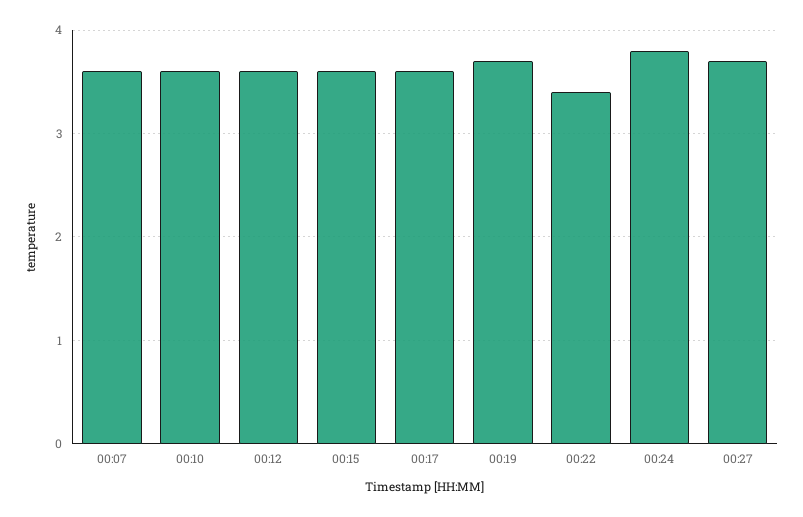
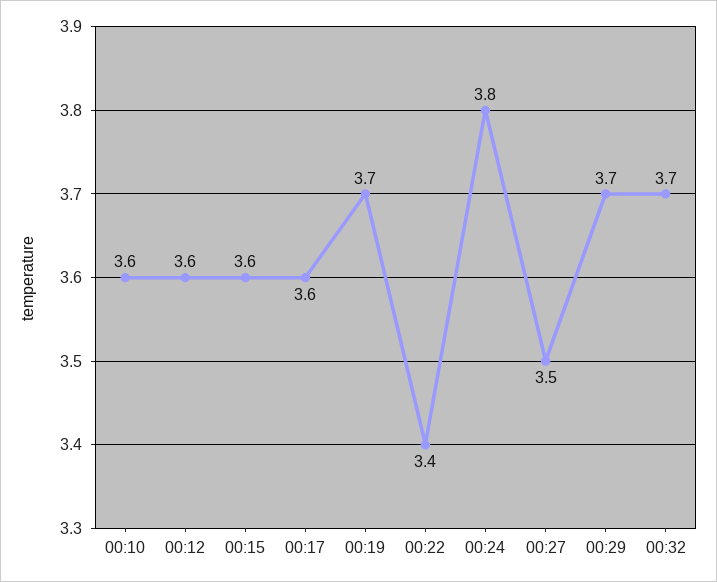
00:07: 3.6 -> none
00:27: 3.7 -> 3.5
00:29: none -> 3.7
00:32: none -> 3.7

